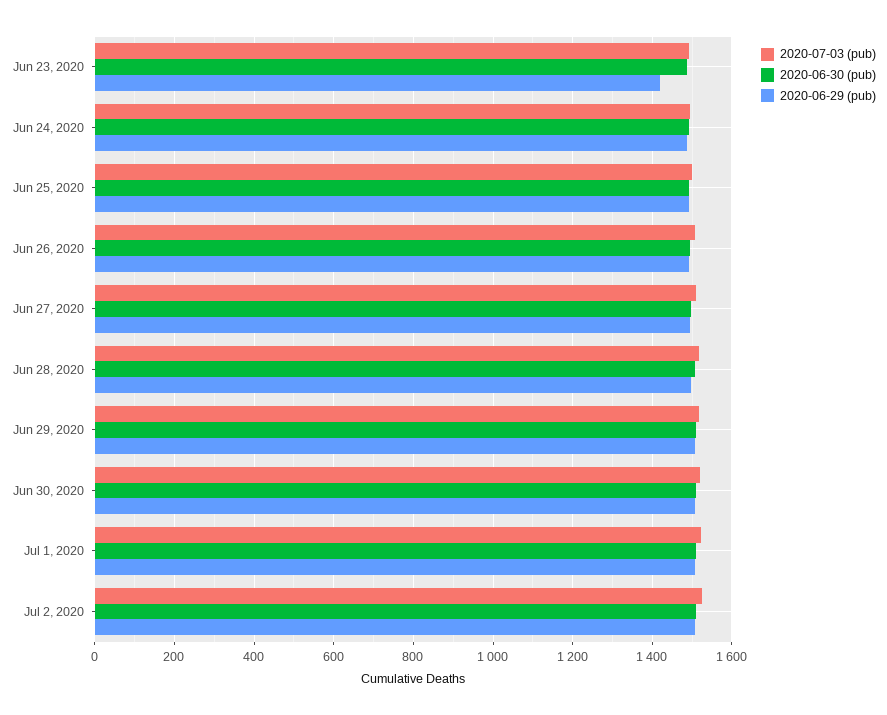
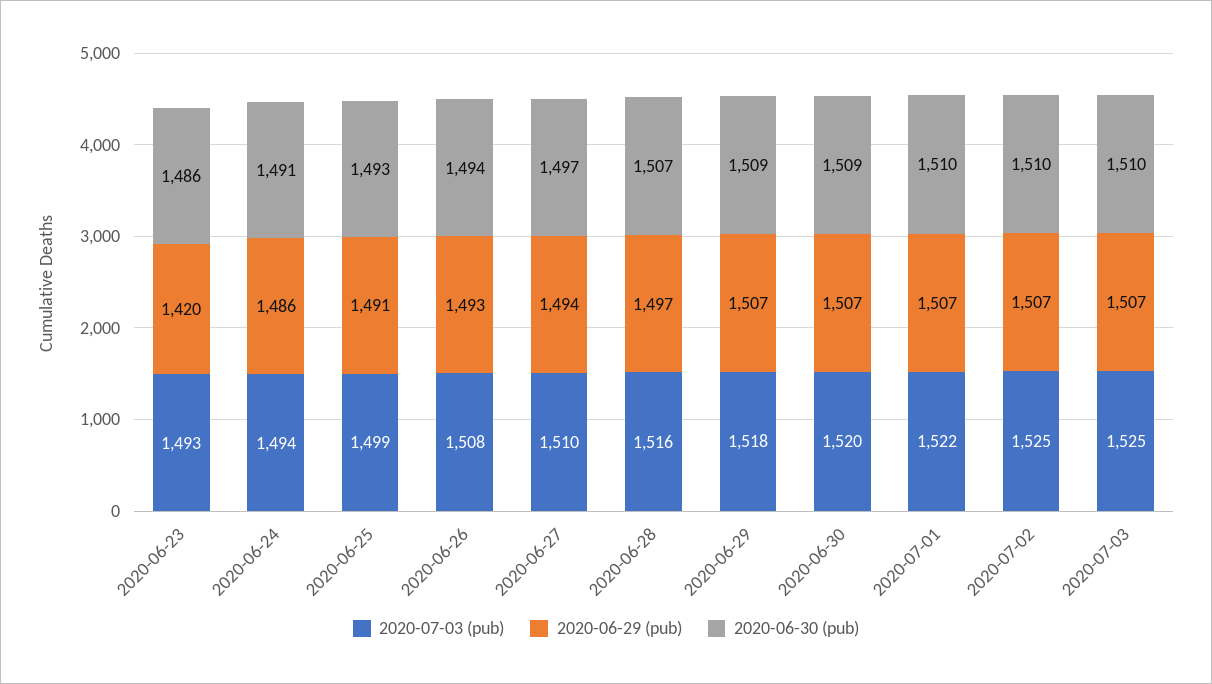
2020-07-03 (pub), 2020-07-03: none -> 1525
2020-06-29 (pub), 2020-07-03: none -> 1507
2020-06-30 (pub), 2020-07-03: none -> 1510

